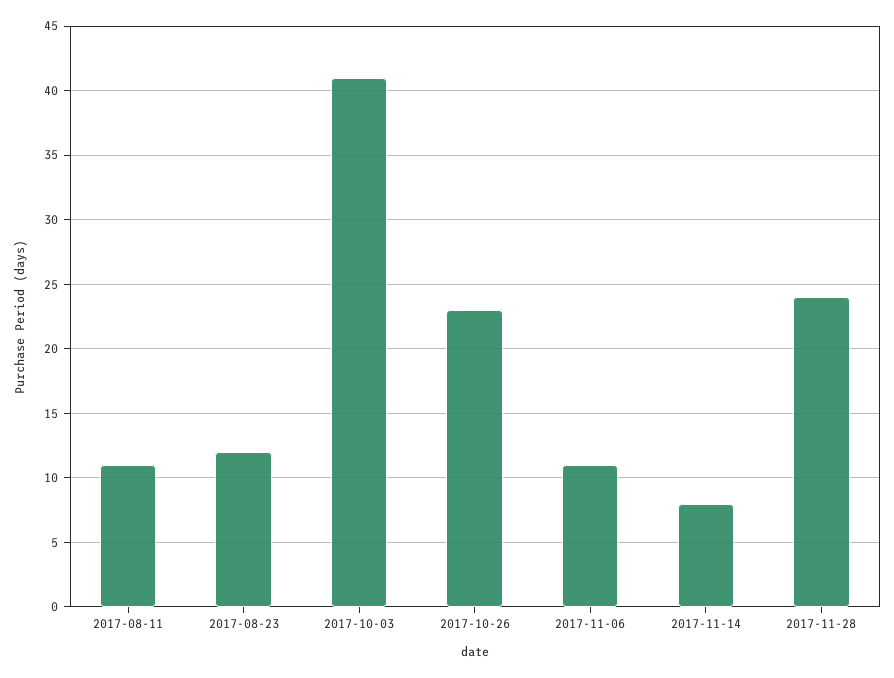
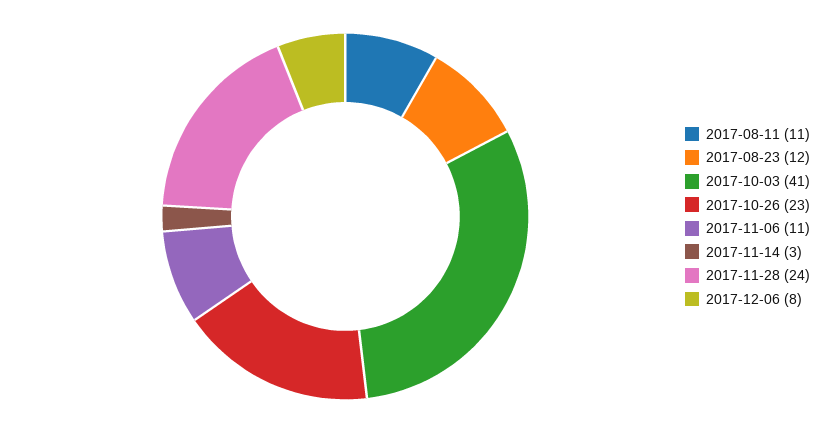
2017-11-14: 8 -> 3
2017-12-06: none -> 8

